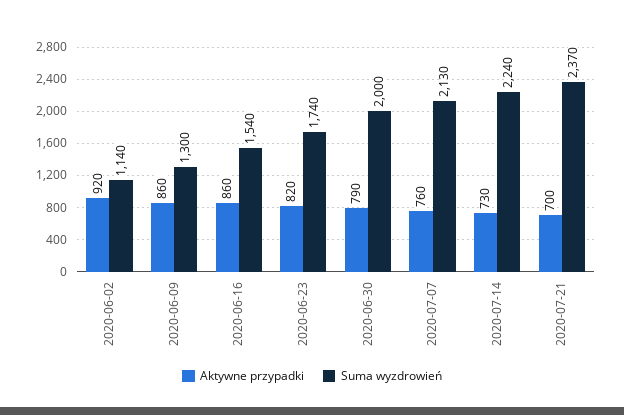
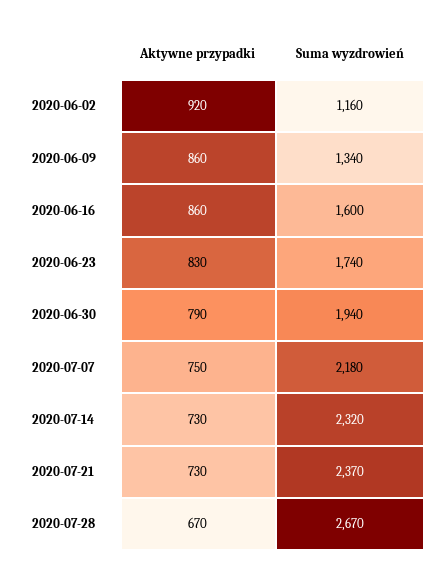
Suma wyzdrowień, 2020-06-02: 1140 -> 1160
Suma wyzdrowień, 2020-06-09: 1300 -> 1340
Suma wyzdrowień, 2020-06-16: 1540 -> 1600
Aktywne przypadki, 2020-06-23: 820 -> 830
Suma wyzdrowień, 2020-06-30: 2000 -> 1940
Aktywne przypadki, 2020-07-07: 760 -> 750
Suma wyzdrowień, 2020-07-07: 2130 -> 2180
Suma wyzdrowień, 2020-07-14: 2240 -> 2320
Aktywne przypadki, 2020-07-21: 700 -> 730
Aktywne przypadki, 2020-07-28: none -> 670
Suma wyzdrowień, 2020-07-28: none -> 2670

